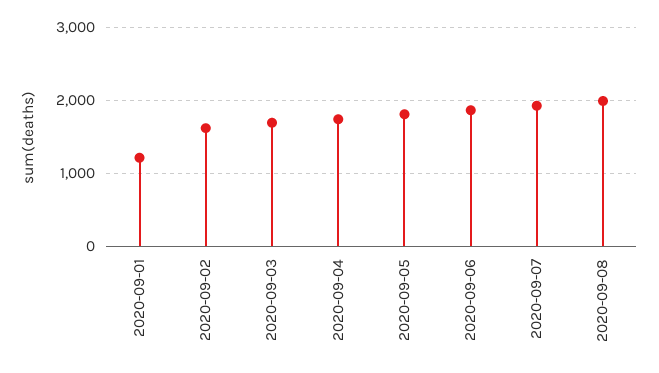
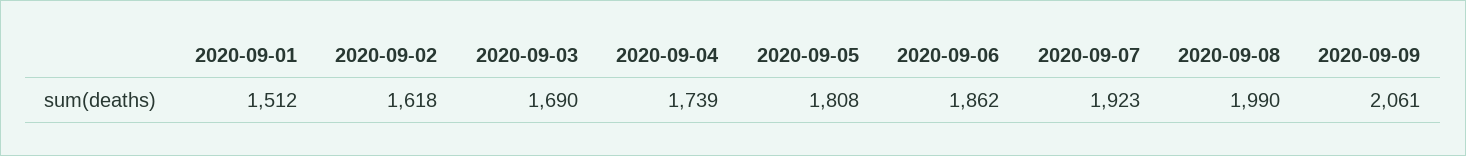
2020-09-01: 1200 -> 1512
2020-09-09: none -> 2061

